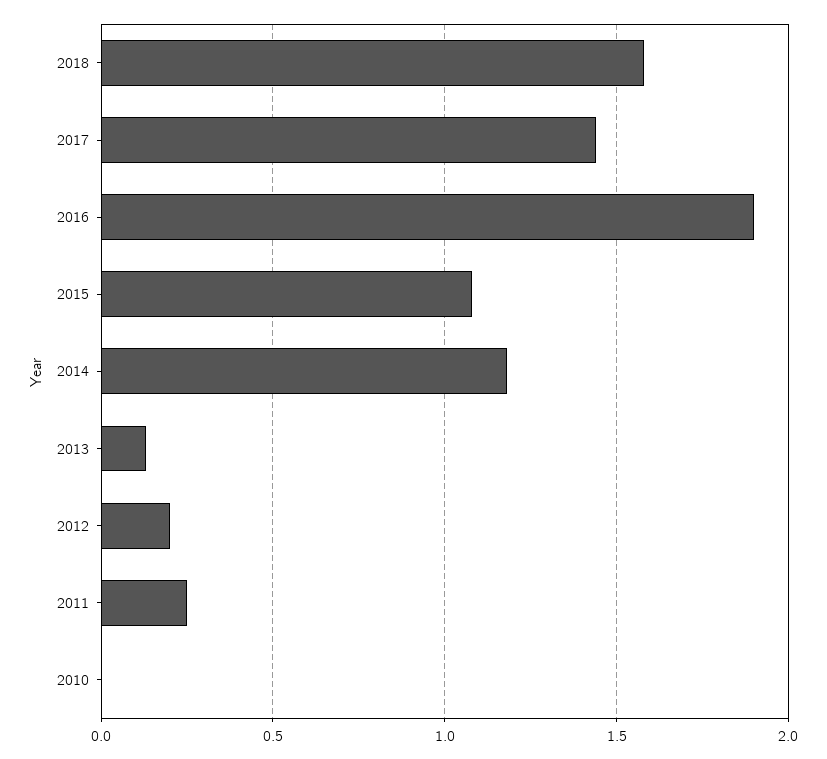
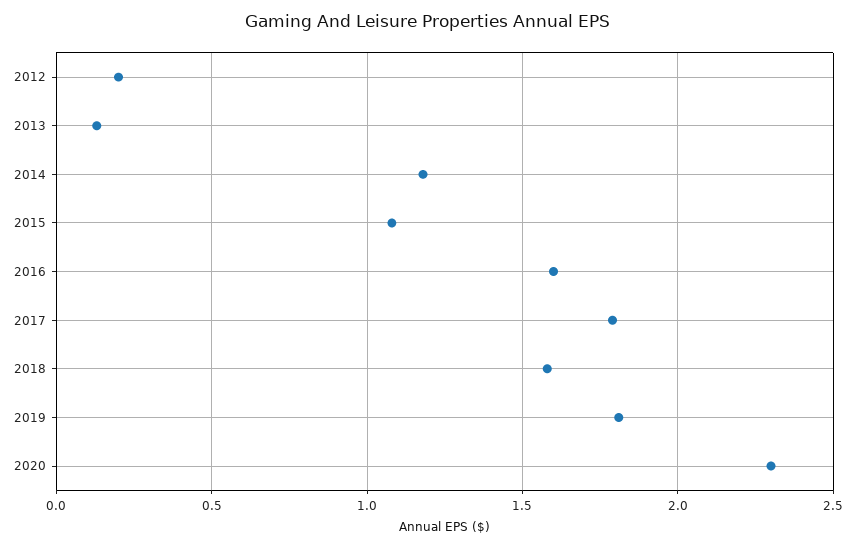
2017: 1.45 -> 1.8
2016: 1.9 -> 1.6
2011: 0.25 -> none
2010: 0 -> none
2019: none -> 1.8
2020: none -> 2.3

